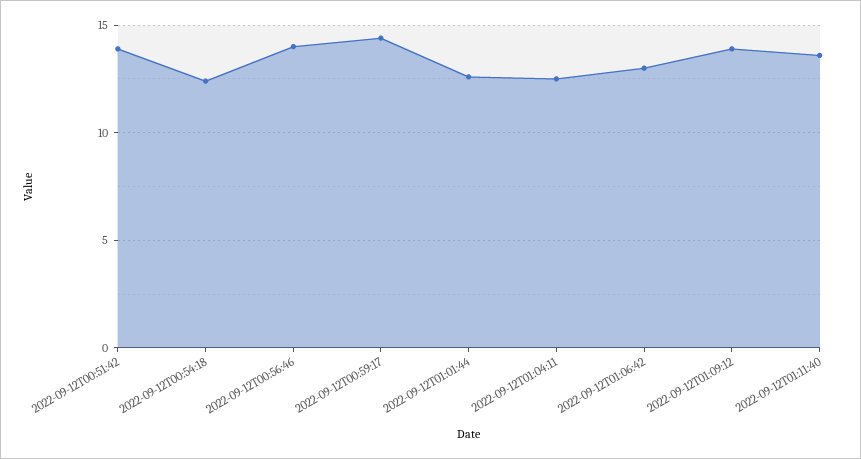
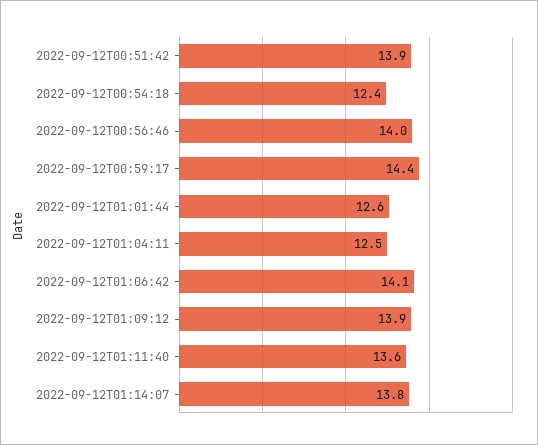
2022-09-12T01:06:42: 13 -> 14.1
2022-09-12T01:14:07: none -> 13.8

